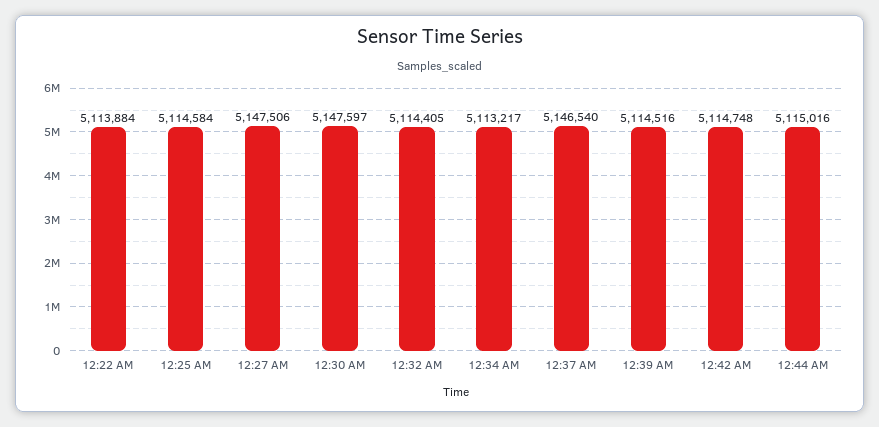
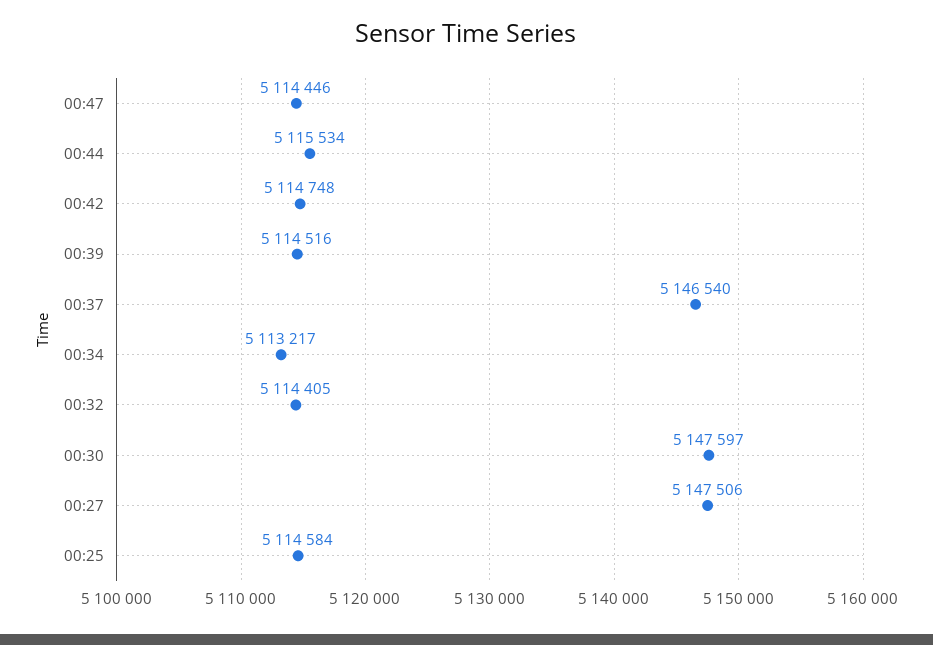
12:22 AM: 5113884 -> none
12:44 AM: 5115016 -> 5115534
00:47: none -> 5114446

